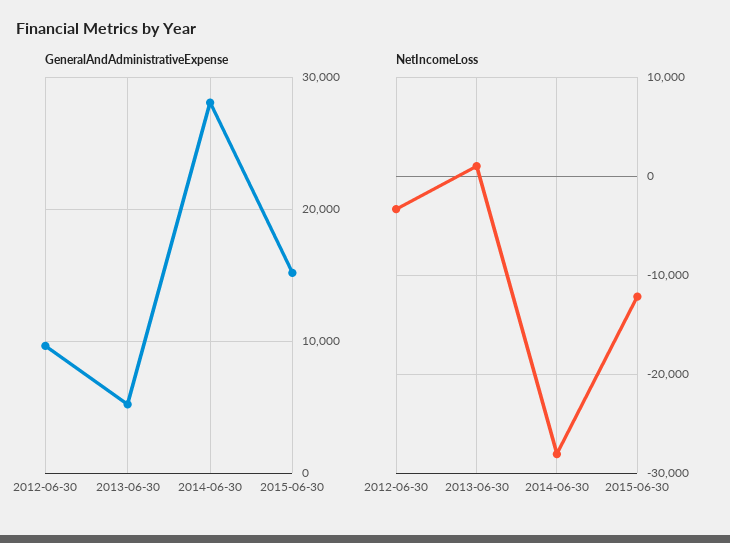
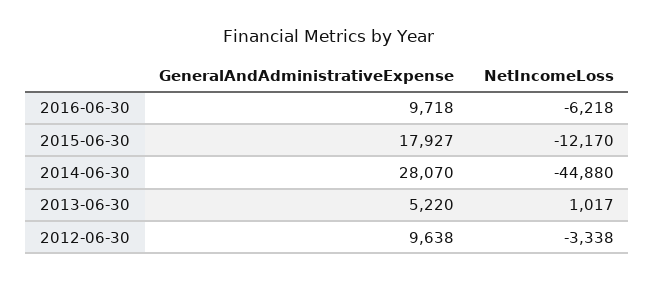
GeneralAndAdministrativeExpense, 2015-06-30: 15000 -> 17927
NetIncomeLoss, 2014-06-30: -28000 -> -44880
GeneralAndAdministrativeExpense, 2016-06-30: none -> 9718
NetIncomeLoss, 2016-06-30: none -> -6218

